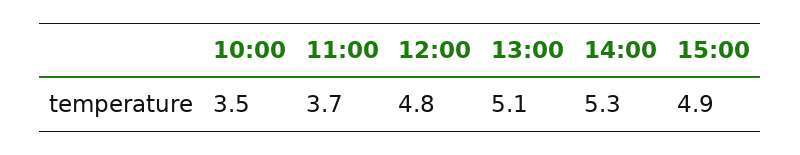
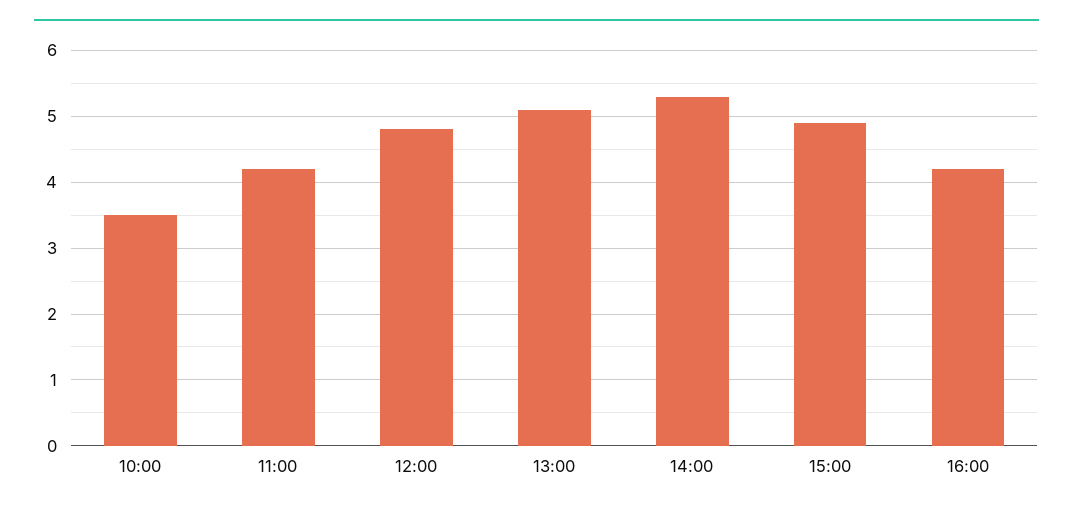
11:00: 3.7 -> 4.2
16:00: none -> 4.2

